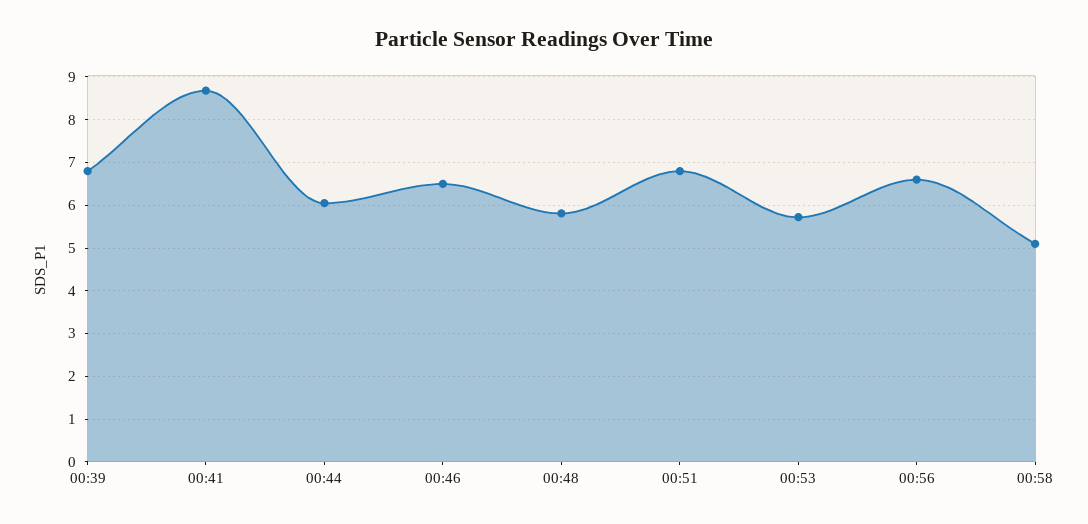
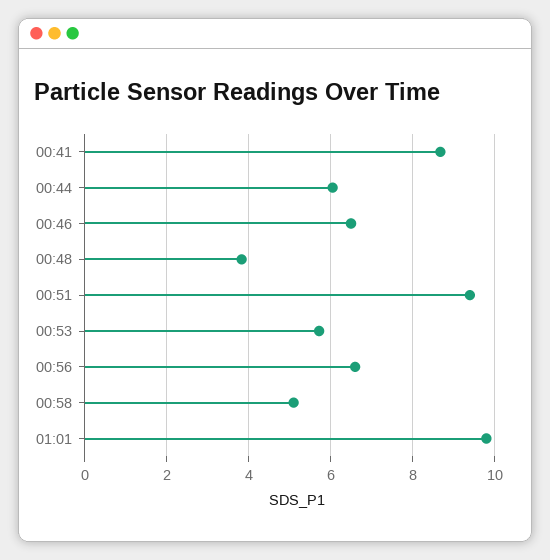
00:39: 6.8 -> none
00:48: 5.8 -> 3.8
00:51: 6.8 -> 9.4
01:01: none -> 9.8

